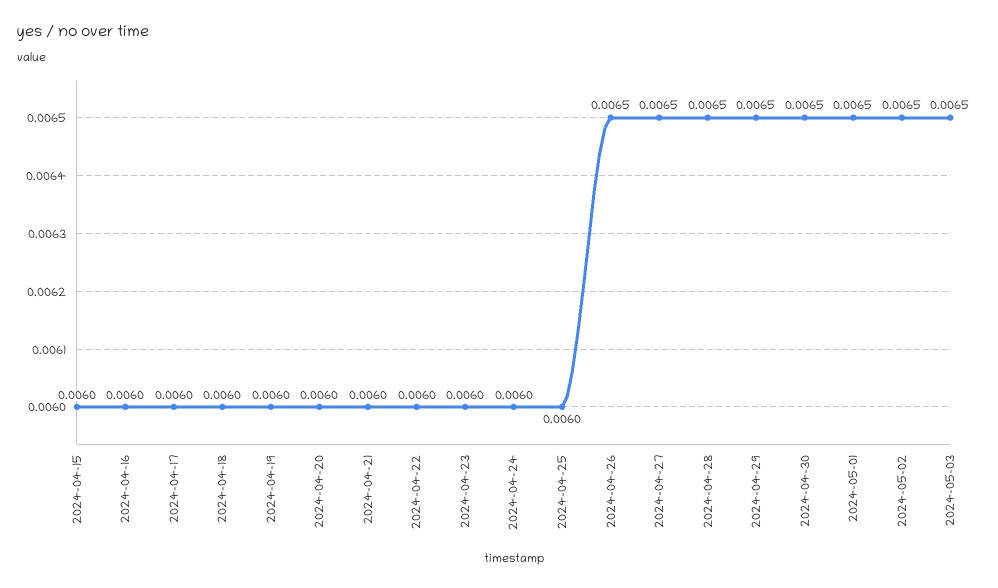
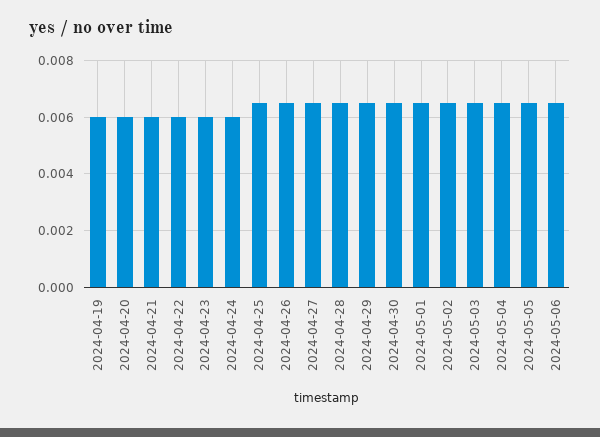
2024-04-15: 0.006 -> none
2024-04-16: 0.006 -> none
2024-04-17: 0.006 -> none
2024-04-18: 0.006 -> none
2024-04-25: 0.006 -> 0.0065
2024-05-04: none -> 0.0065
2024-05-05: none -> 0.0065
2024-05-06: none -> 0.0065

